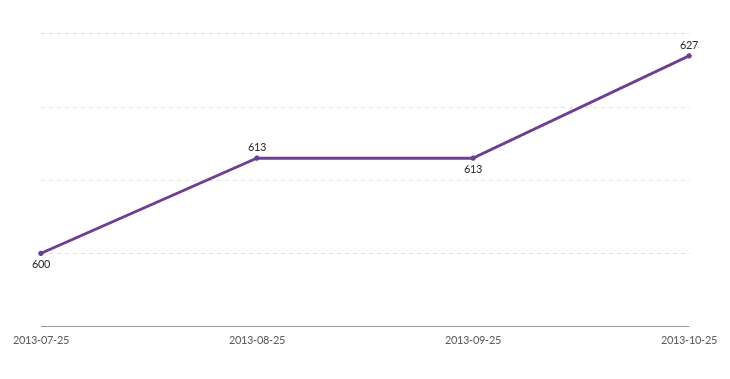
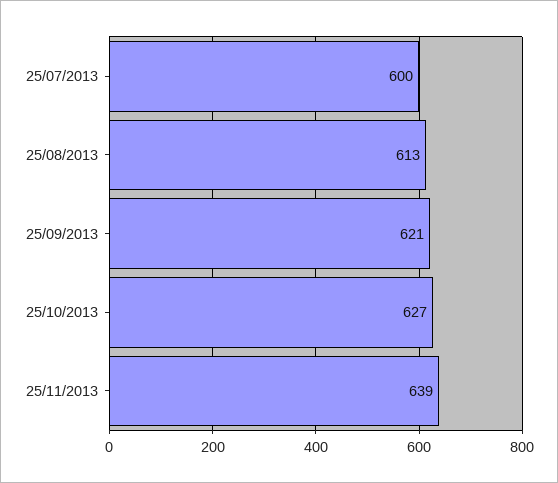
2013-09-25: 613 -> 621
25/11/2013: none -> 639

